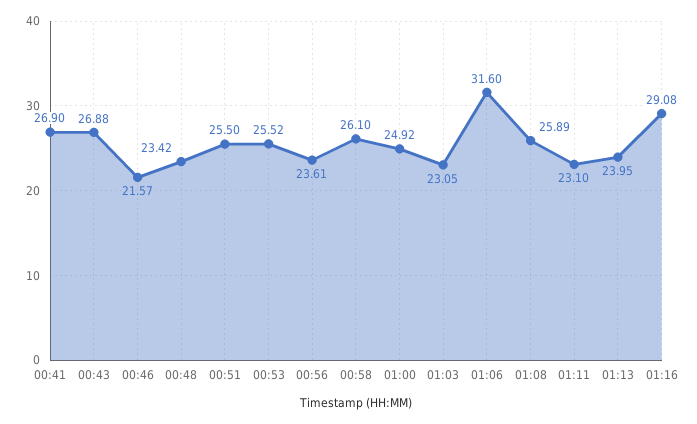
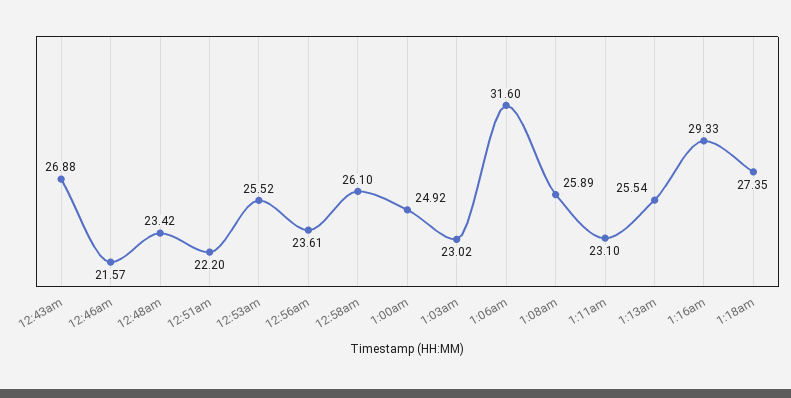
00:41: 26.9 -> none
00:51: 25.5 -> 22.2
01:03: 23.05 -> 23.02
01:13: 23.95 -> 25.54
01:16: 29.08 -> 29.33
1:18am: none -> 27.35

